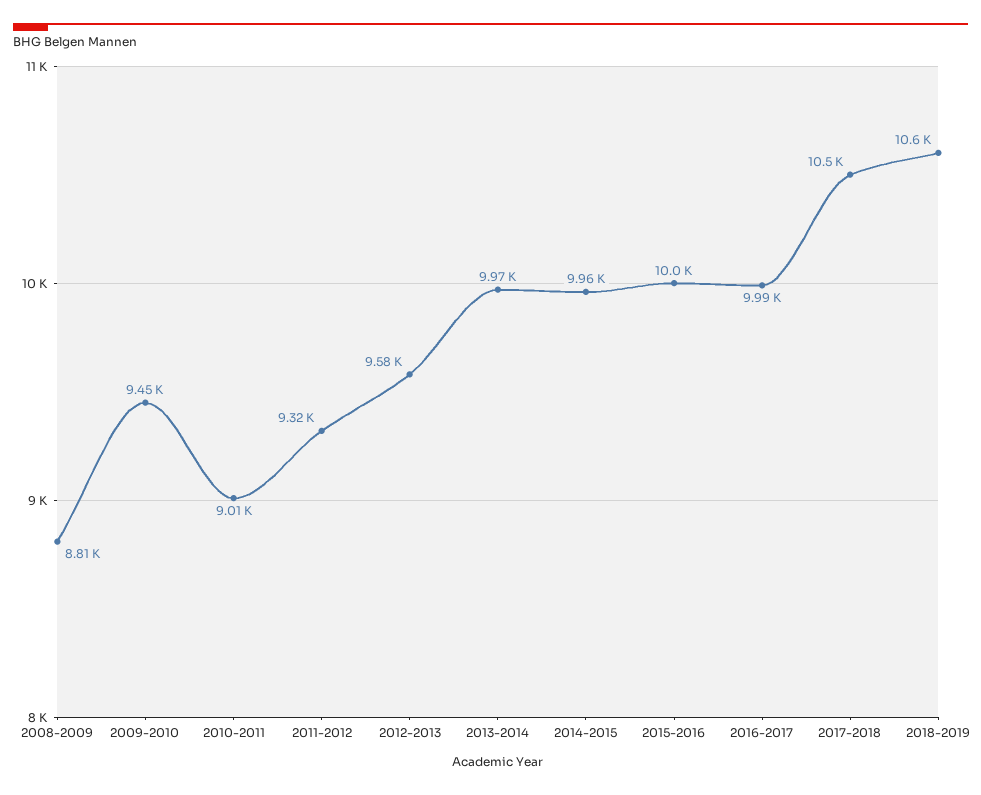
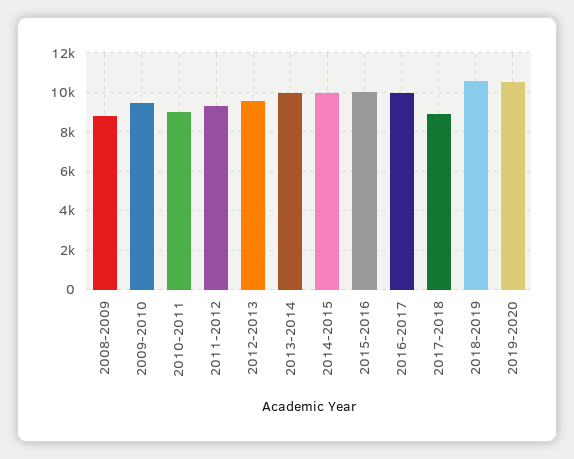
2017-2018: 10500 -> 9000
2019-2020: none -> 10500

